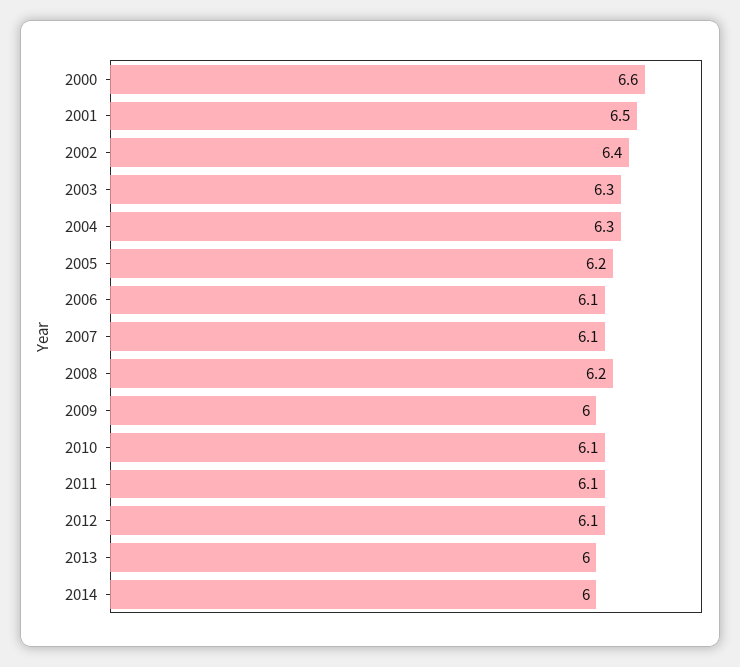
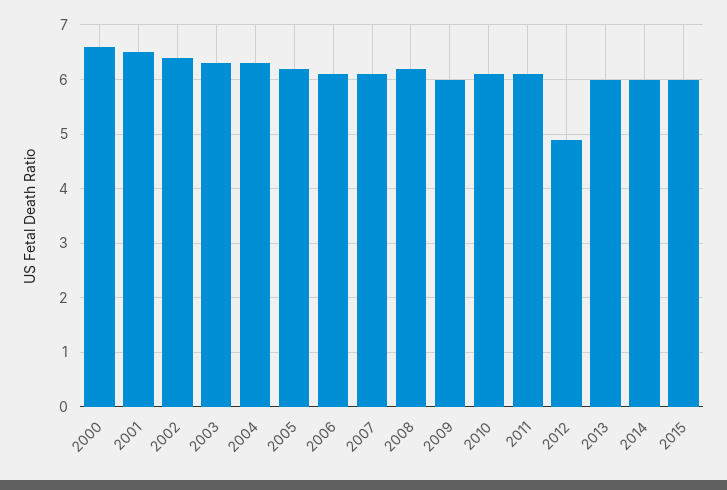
2012: 6.1 -> 5
2015: none -> 6

